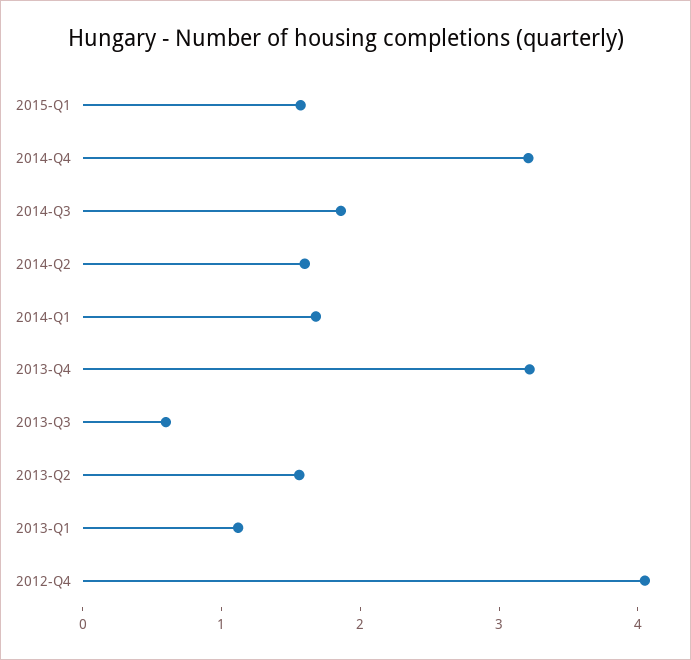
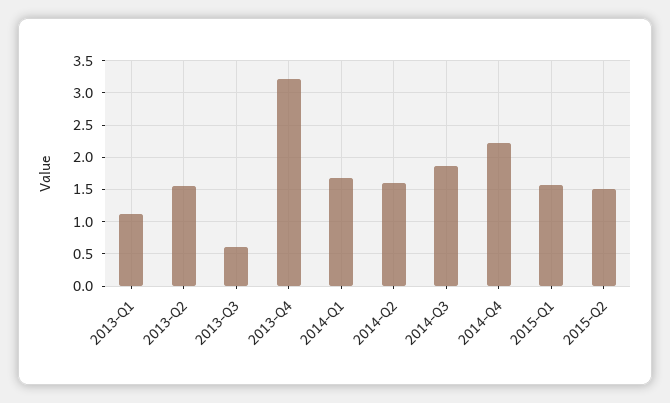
2014-Q4: 3.2 -> 2.2
2012-Q4: 4 -> none
2015-Q2: none -> 1.5

